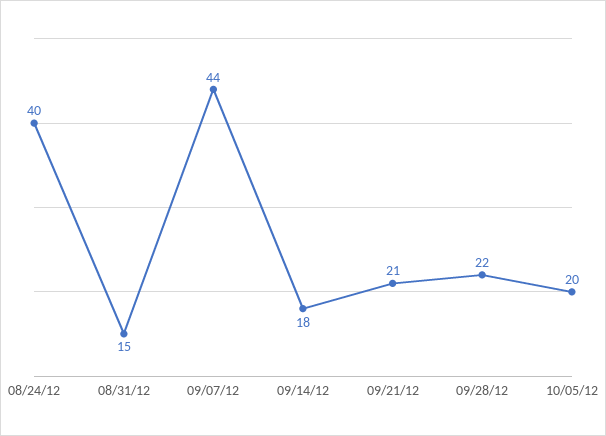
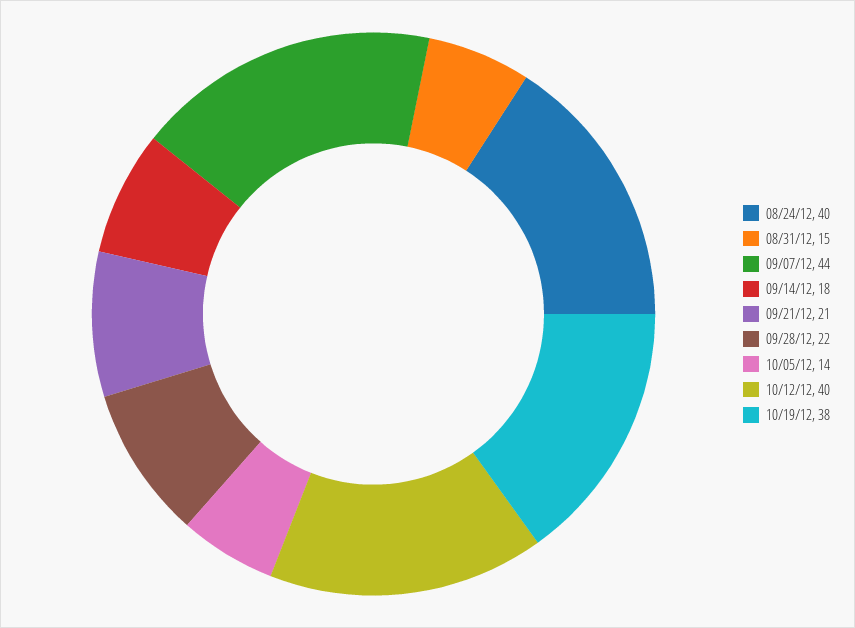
10/05/12: 20 -> 14
10/12/12: none -> 40
10/19/12: none -> 38

